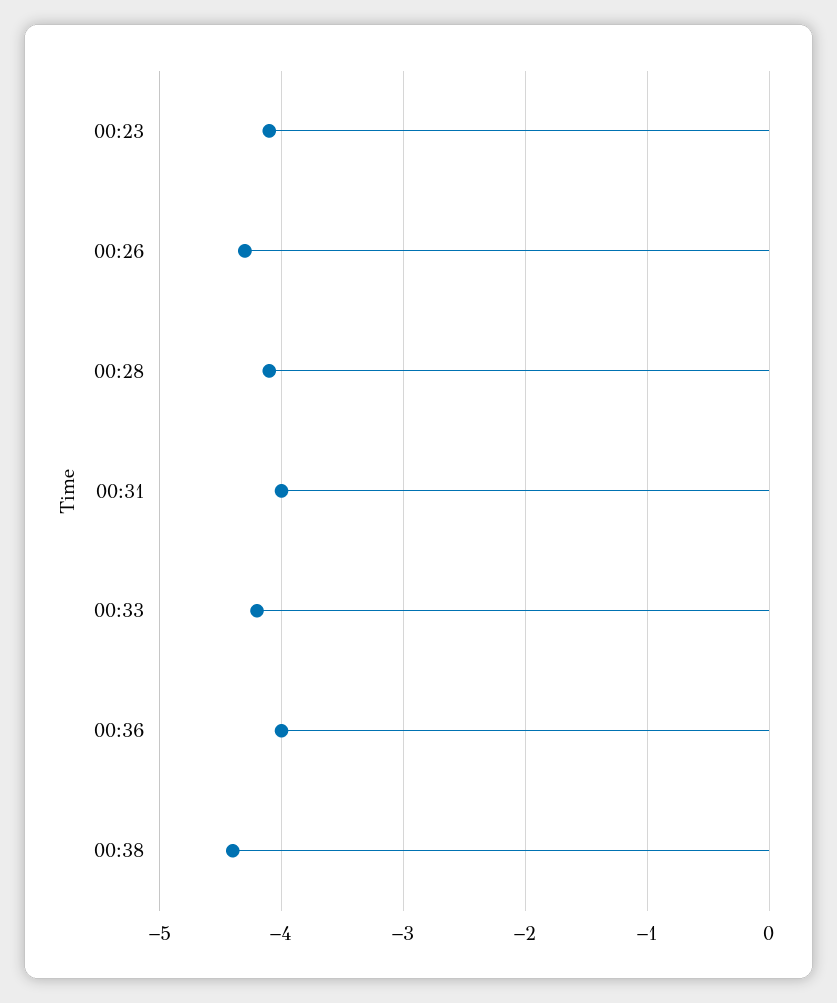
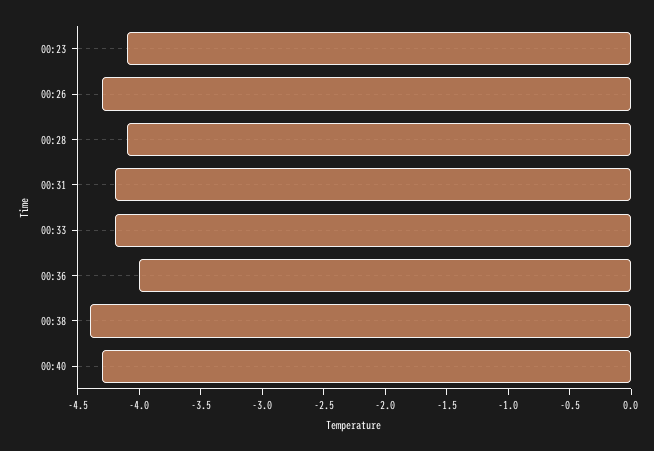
00:31: -4 -> -4.2
00:40: none -> -4.3

